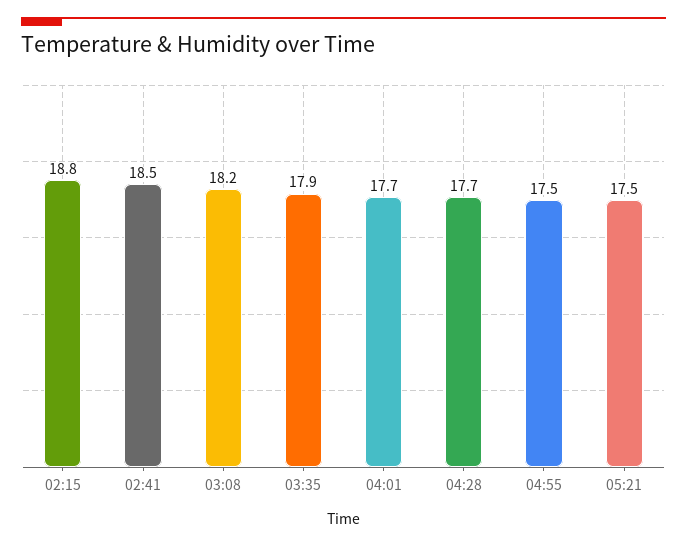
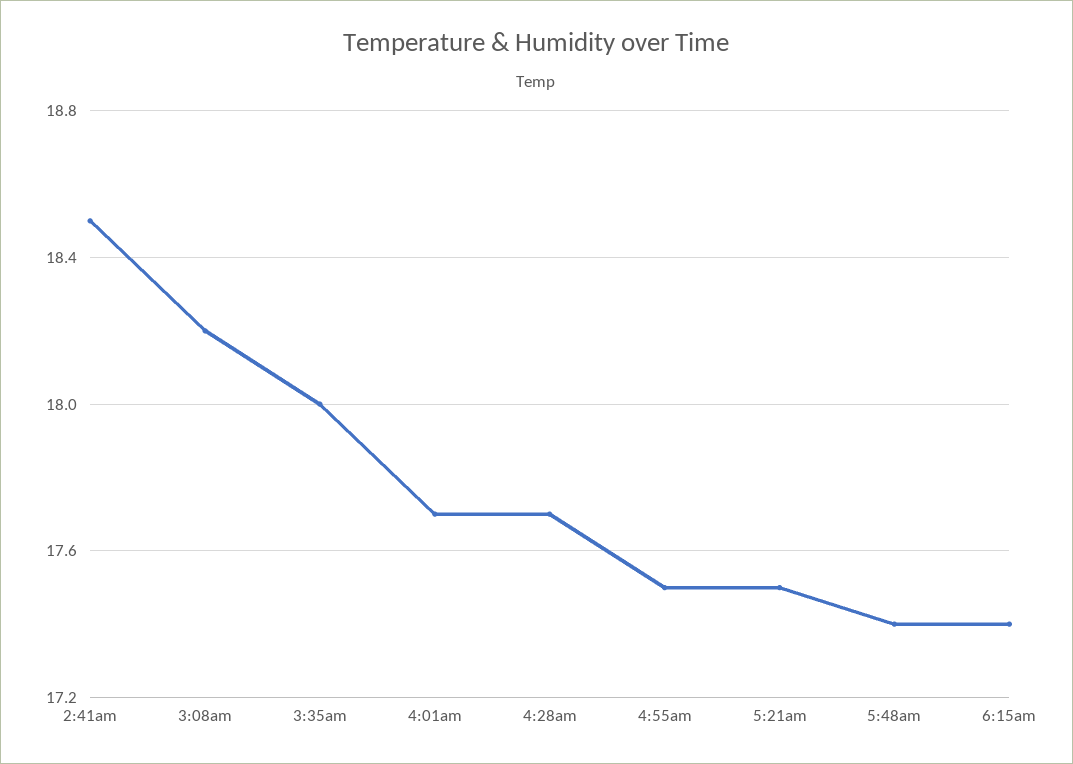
02:15: 18.8 -> none
03:35: 17.9 -> 18
5:48am: none -> 17.4
6:15am: none -> 17.4

